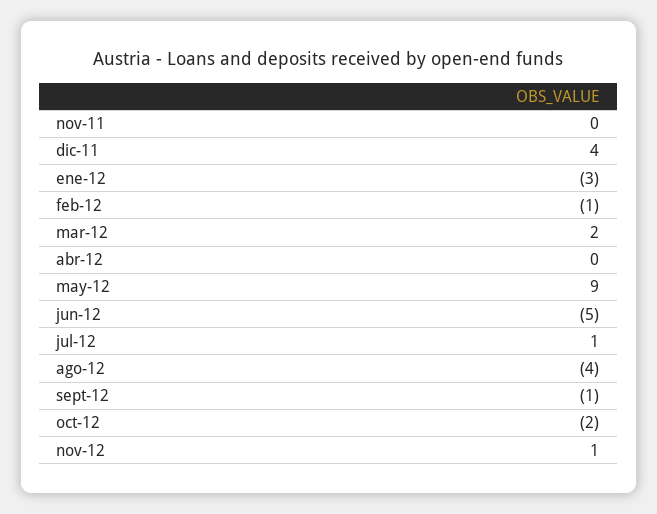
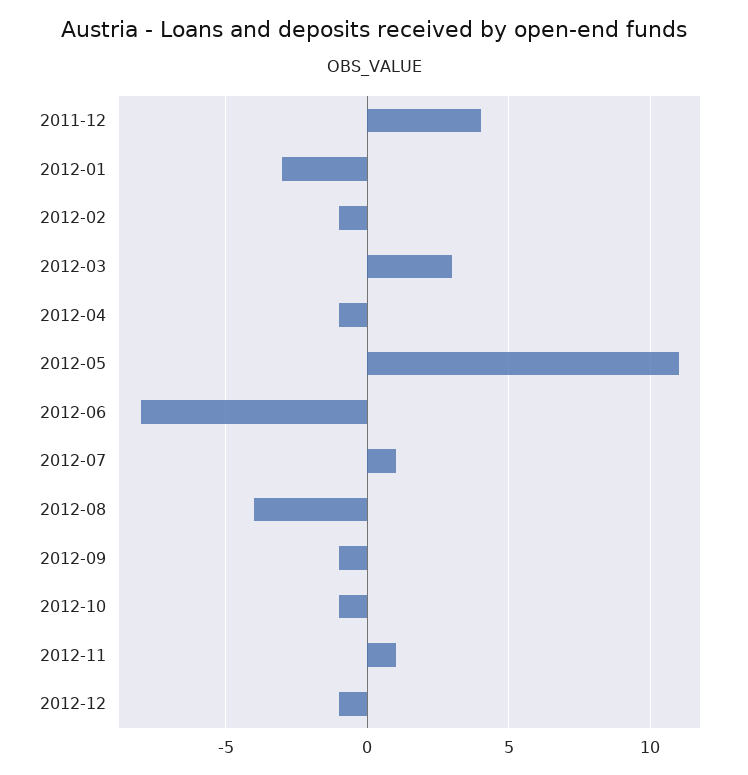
nov-11: 0 -> none
mar-12: 2 -> 3
abr-12: 0 -> -1
may-12: 9 -> 11
jun-12: -5 -> -8
oct-12: -2 -> -1
2012-12: none -> -1

